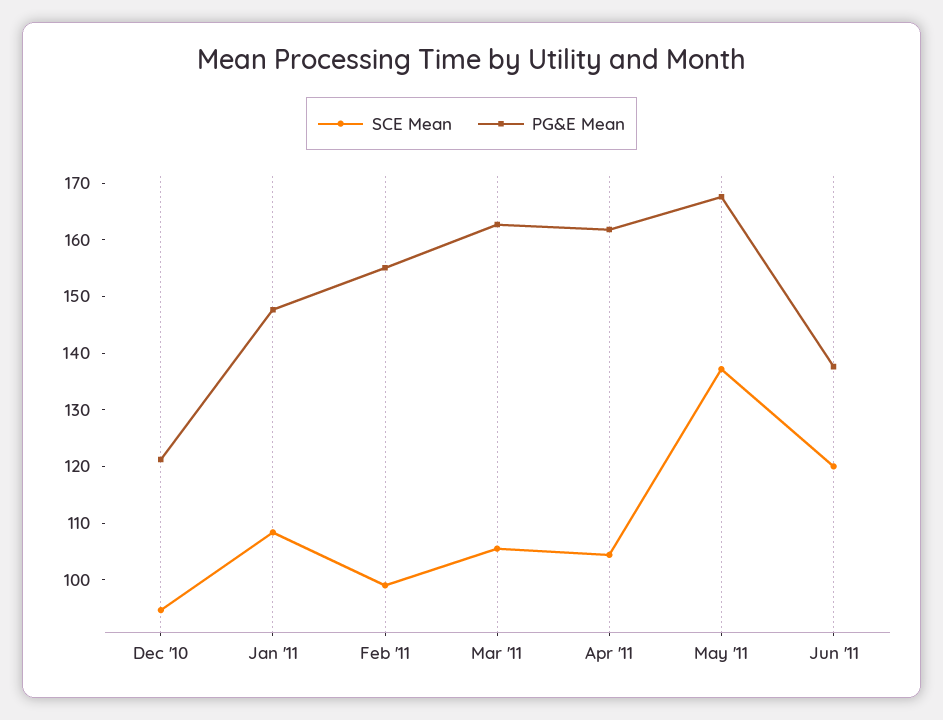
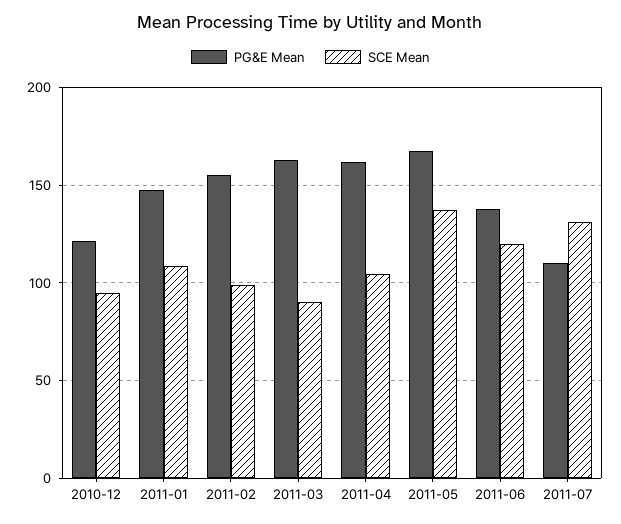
SCE Mean, Mar '11: 106 -> 90
PG&E Mean, 2011-07: none -> 110
SCE Mean, 2011-07: none -> 130

